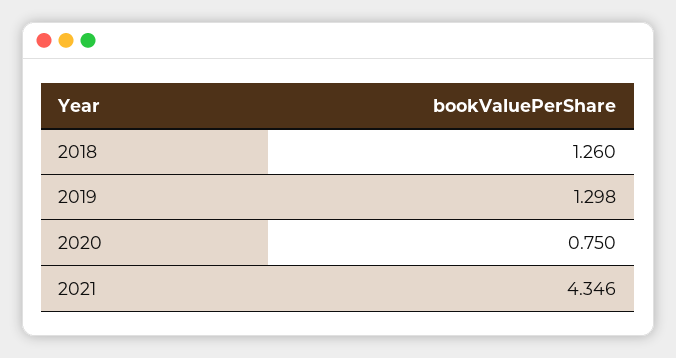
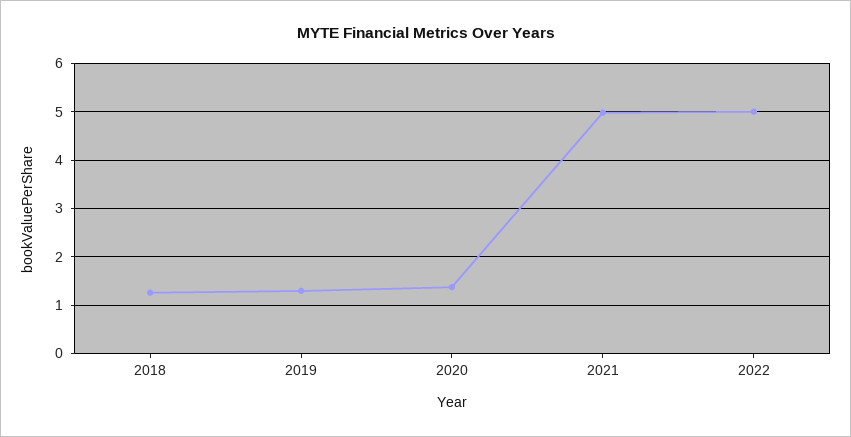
2020: 0.75 -> 1.4
2021: 4.346 -> 5
2022: none -> 5

